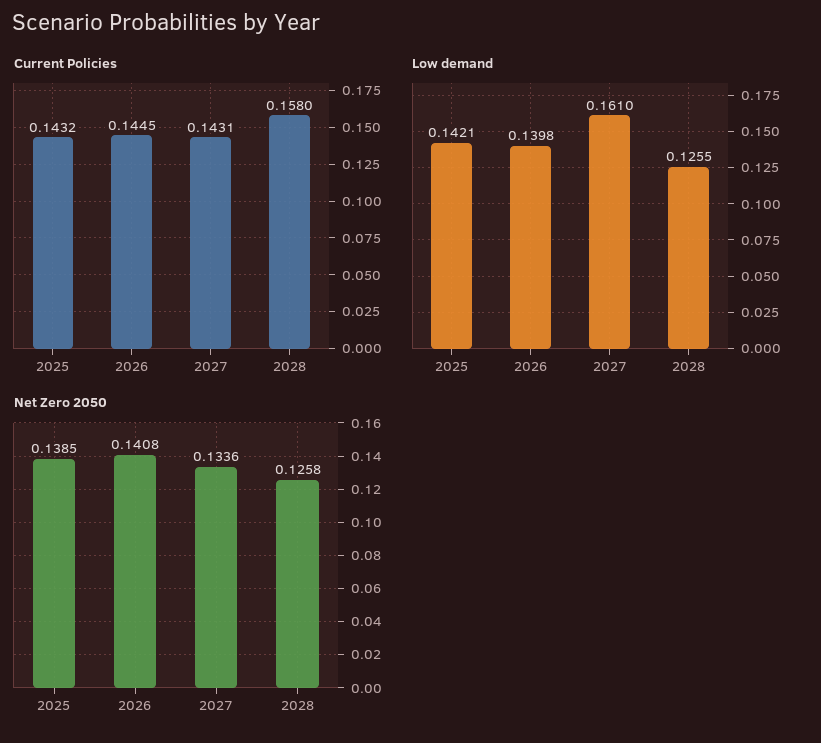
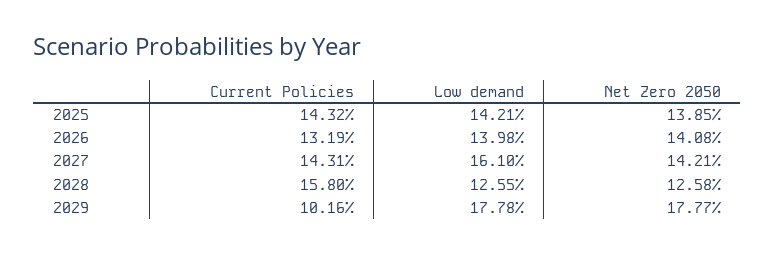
Current Policies, 2026: 0.1445 -> 0.1319
Net Zero 2050, 2027: 0.1336 -> 0.1421
Current Policies, 2029: none -> 0.1016
Low demand, 2029: none -> 0.1778
Net Zero 2050, 2029: none -> 0.1777

